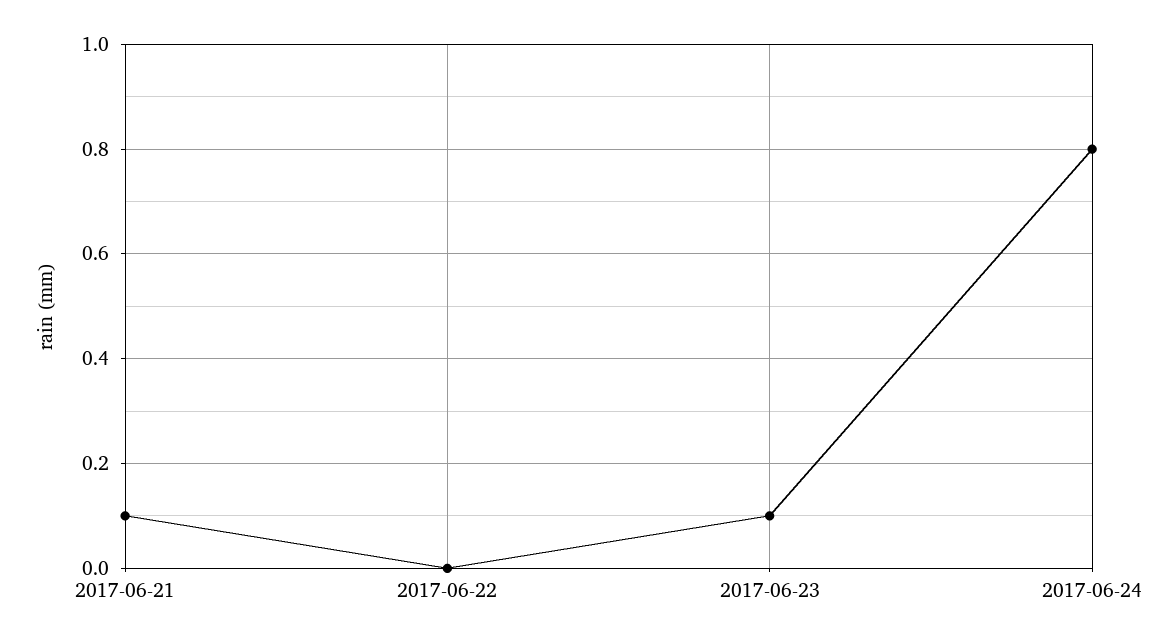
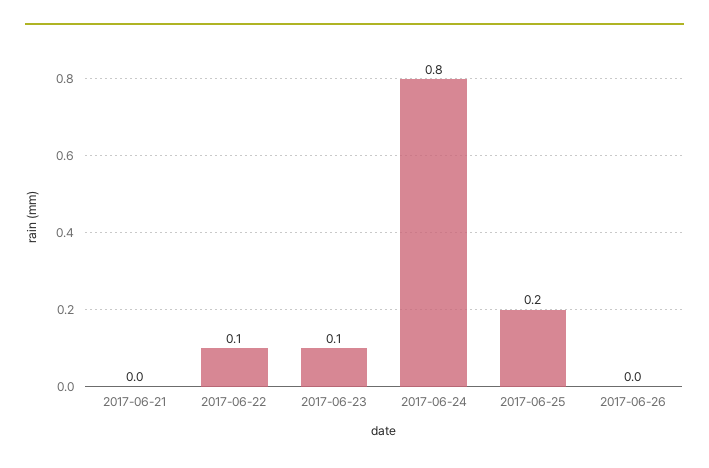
2017-06-21: 0.1 -> 0
2017-06-22: 0 -> 0.1
2017-06-25: none -> 0.2
2017-06-26: none -> 0

